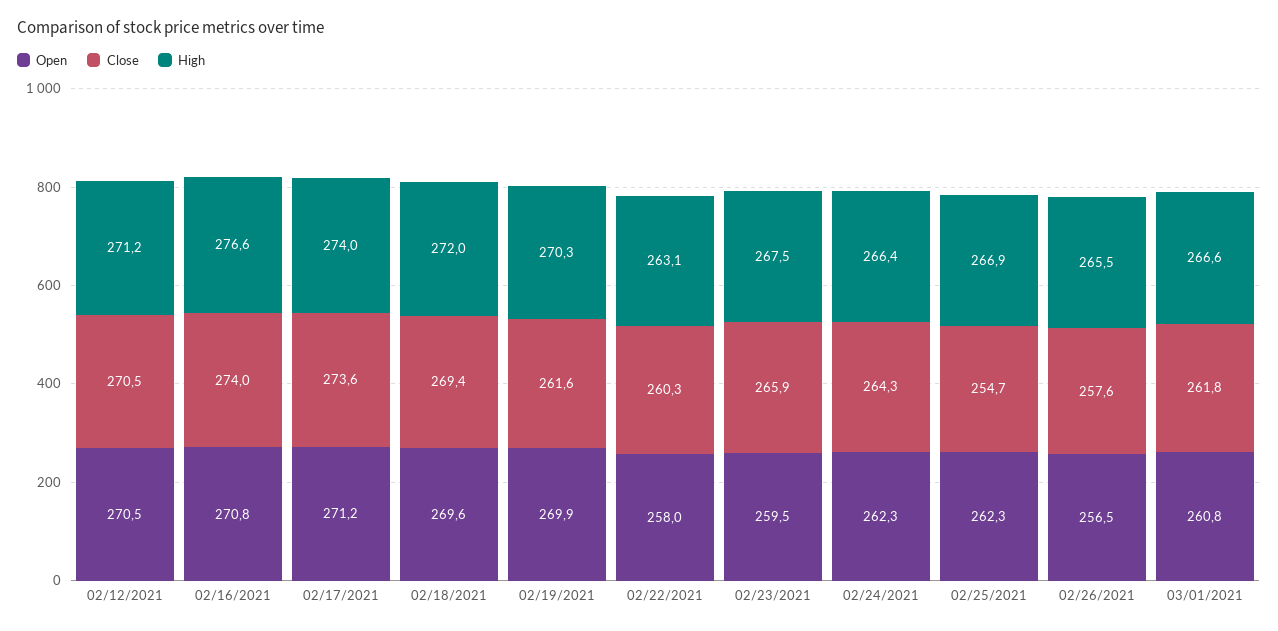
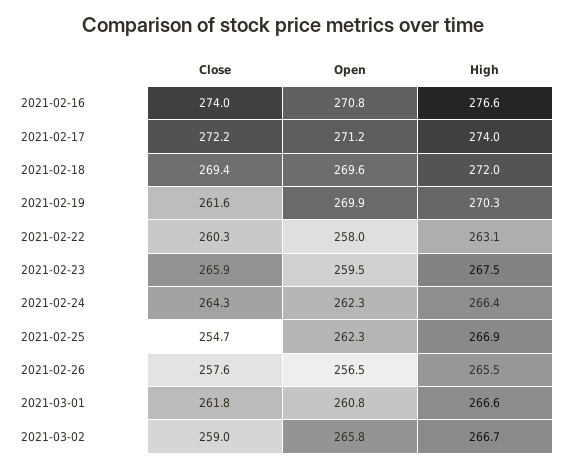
Open, 02/12/2021: 270.5 -> none
Close, 02/12/2021: 270.5 -> none
High, 02/12/2021: 271.2 -> none
Close, 02/17/2021: 273.6 -> 272.2
Close, 2021-03-02: none -> 259
Open, 2021-03-02: none -> 265.8
High, 2021-03-02: none -> 266.7

